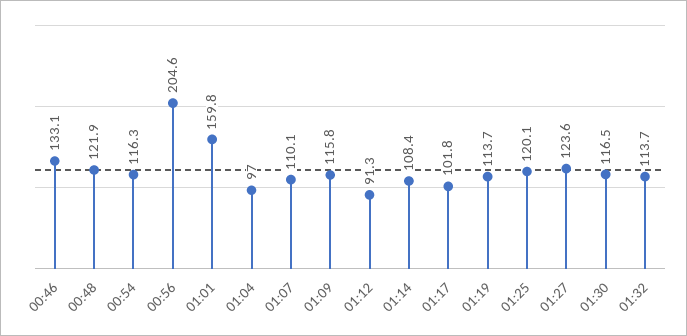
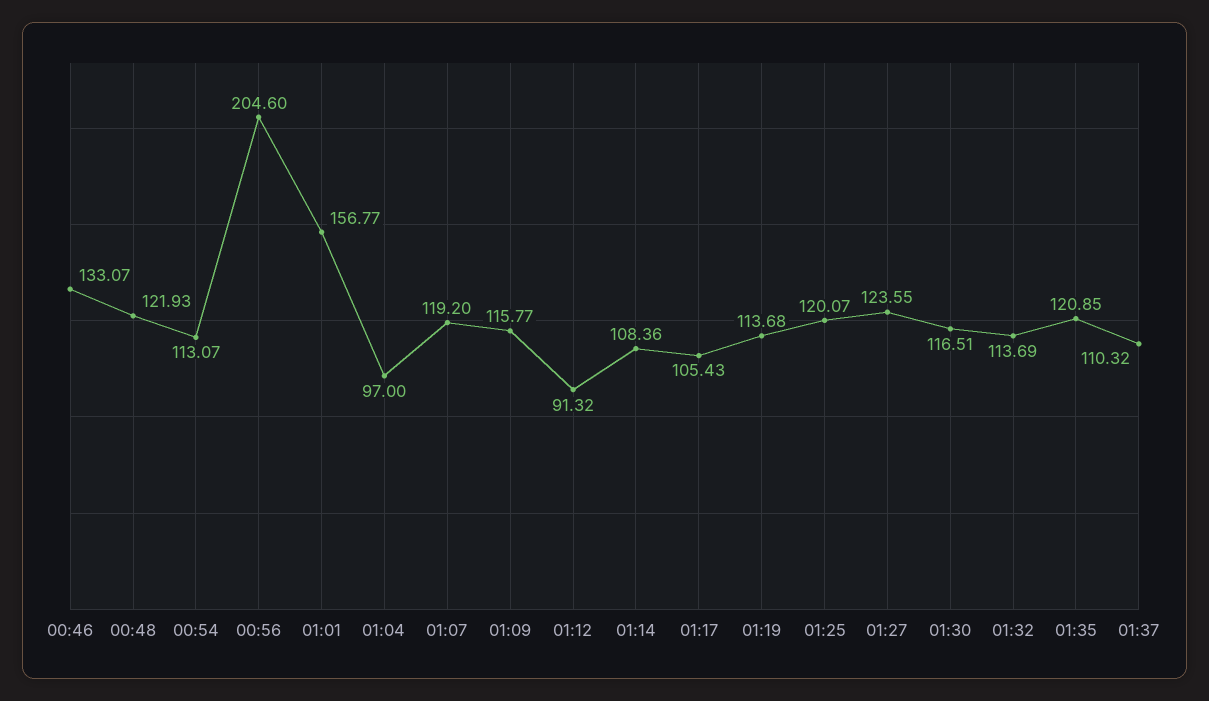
00:54: 116.3 -> 113.07
01:01: 159.8 -> 156.77
01:07: 110.1 -> 119.2
01:17: 101.8 -> 105.43
01:35: none -> 120.85
01:37: none -> 110.32

